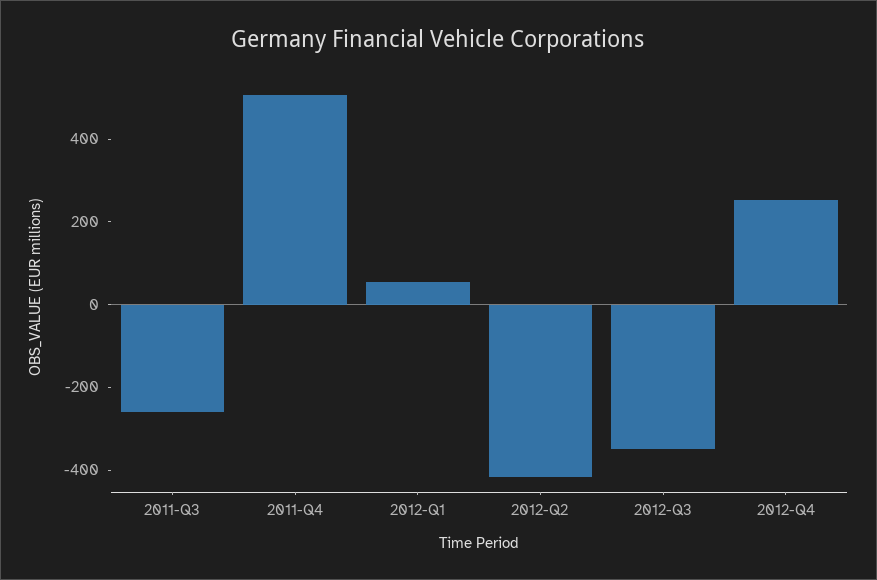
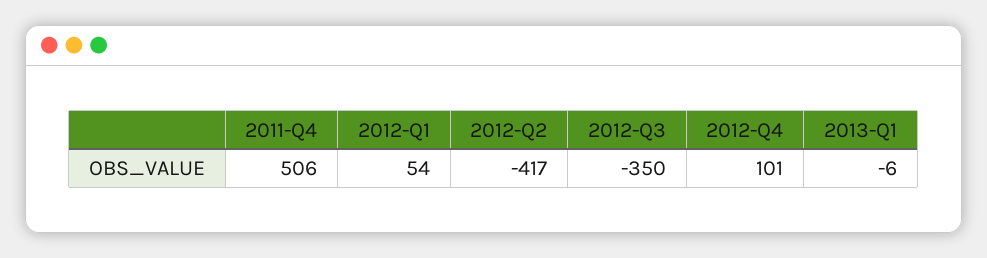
2011-Q3: -250 -> none
2012-Q4: 250 -> 101
2013-Q1: none -> -6

